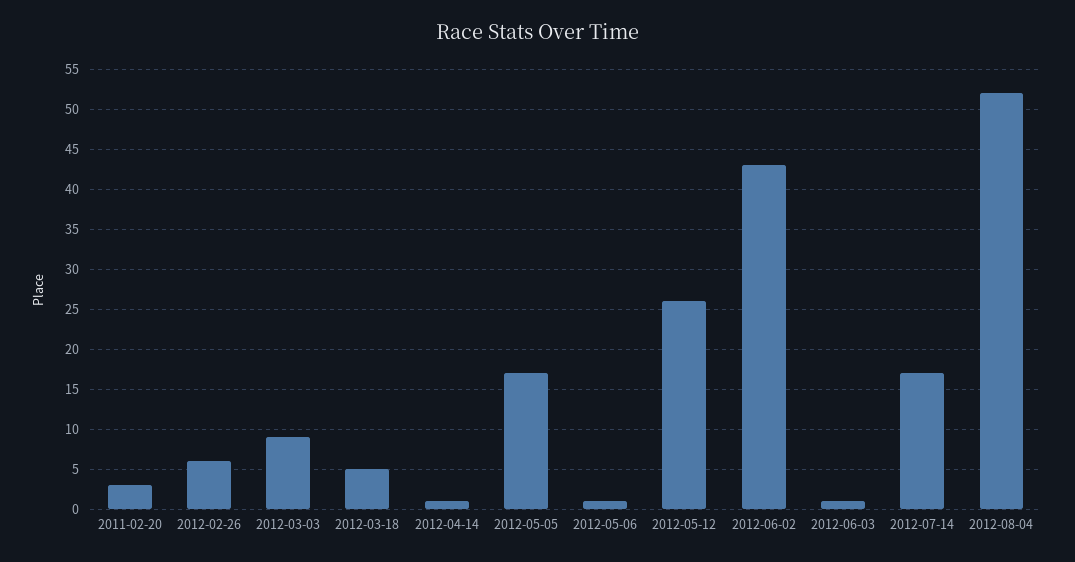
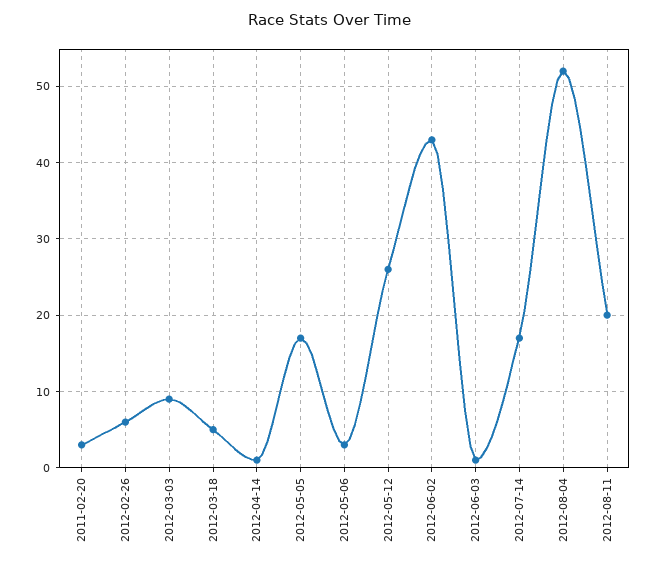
2012-05-06: 1 -> 3
2012-08-11: none -> 20

